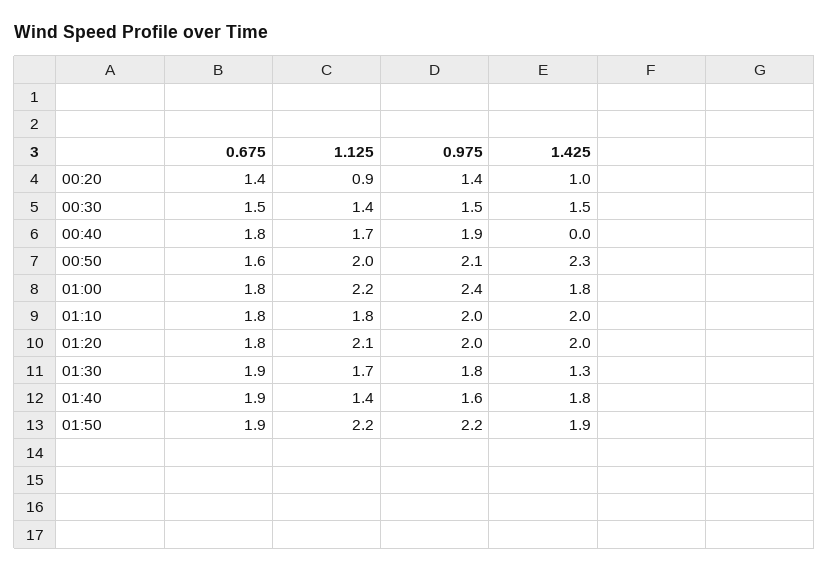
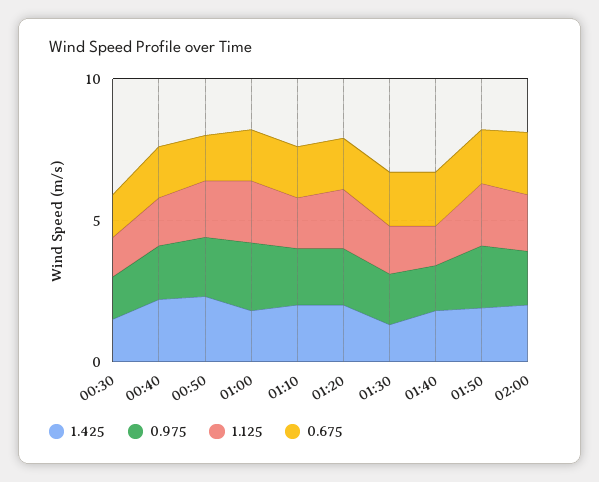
0.675, 00:20: 1.4 -> none
1.125, 00:20: 0.9 -> none
0.975, 00:20: 1.4 -> none
1.425, 00:20: 1 -> none
1.425, 00:40: 0 -> 2
1.425, 02:00: none -> 2
0.975, 02:00: none -> 2
1.125, 02:00: none -> 2
0.675, 02:00: none -> 2

